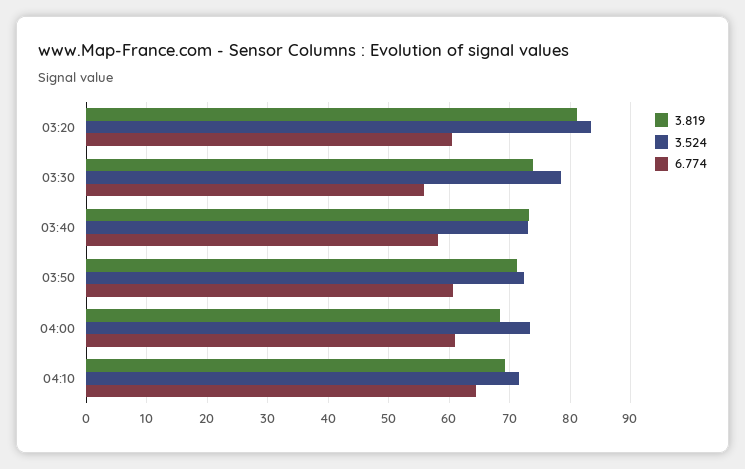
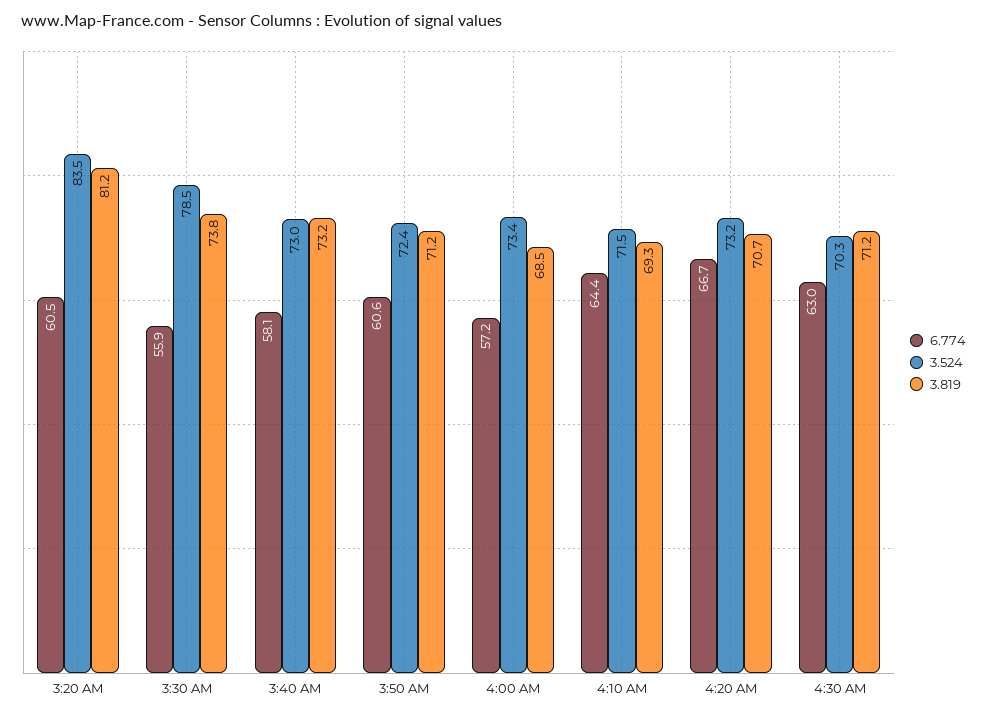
6.774, 04:00: 61 -> 57.2
6.774, 4:20 AM: none -> 66.7
3.524, 4:20 AM: none -> 73.2
3.819, 4:20 AM: none -> 70.7
6.774, 4:30 AM: none -> 63
3.524, 4:30 AM: none -> 70.3
3.819, 4:30 AM: none -> 71.2

